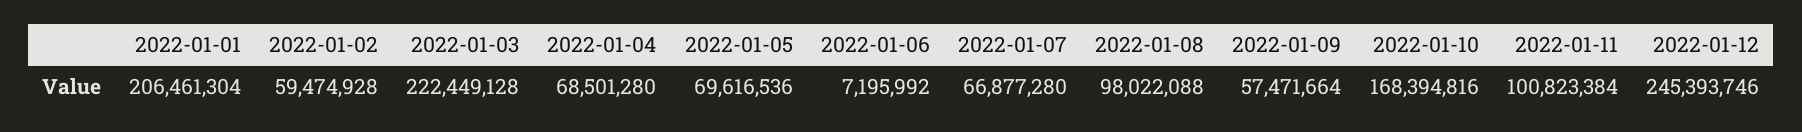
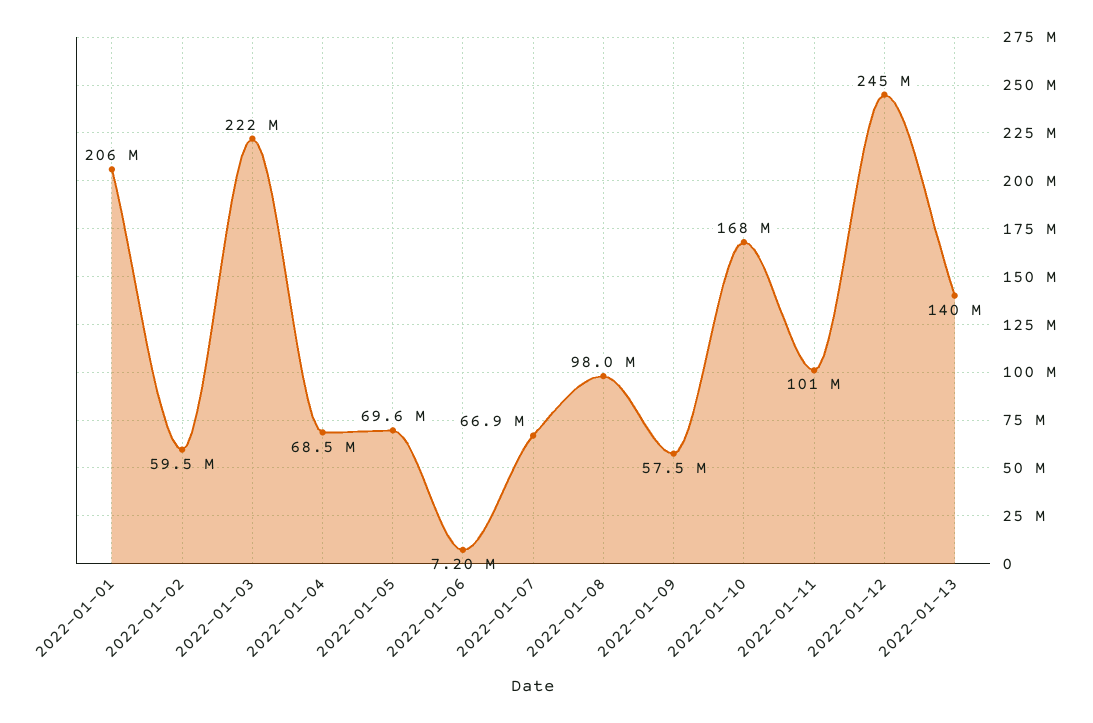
2022-01-13: none -> 140000000

